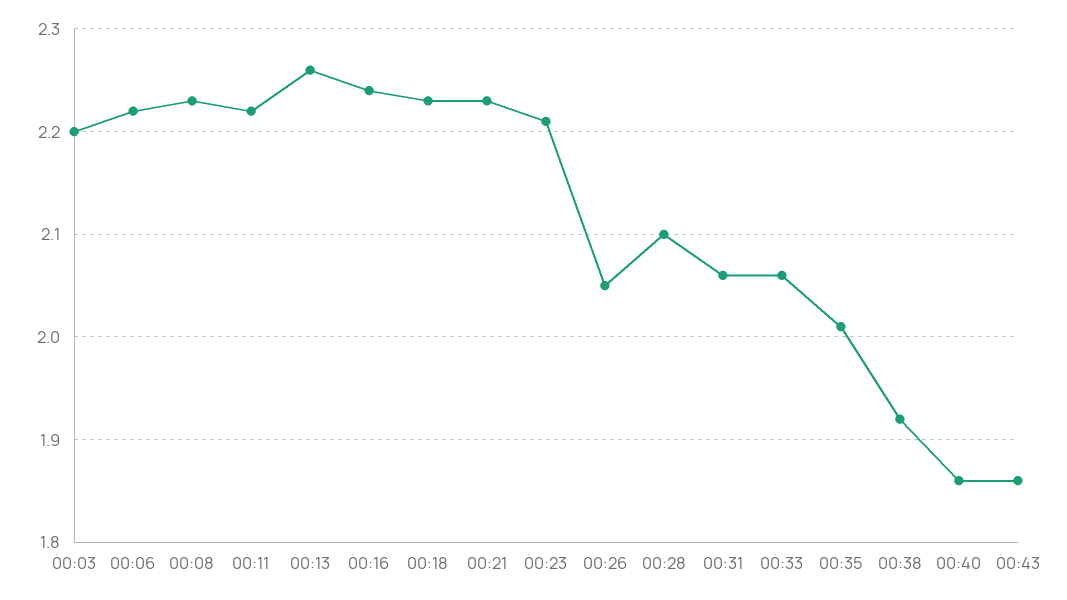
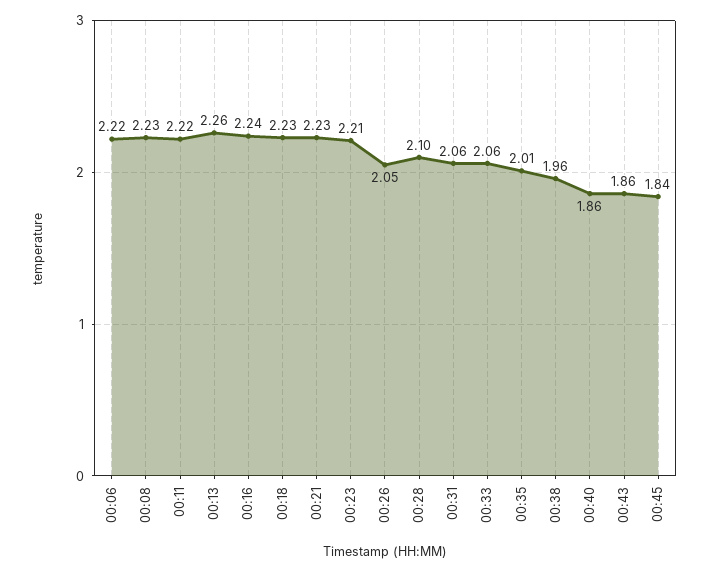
00:03: 2.2 -> none
00:38: 1.92 -> 1.96
00:45: none -> 1.84

